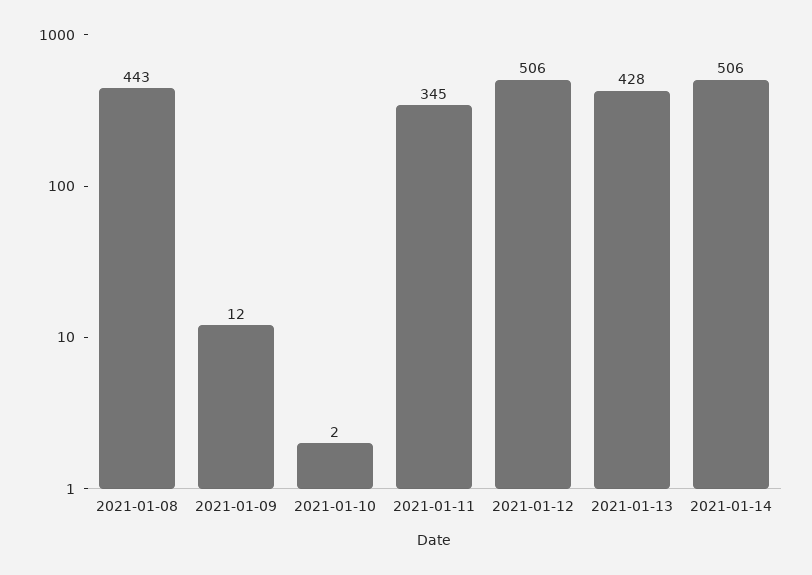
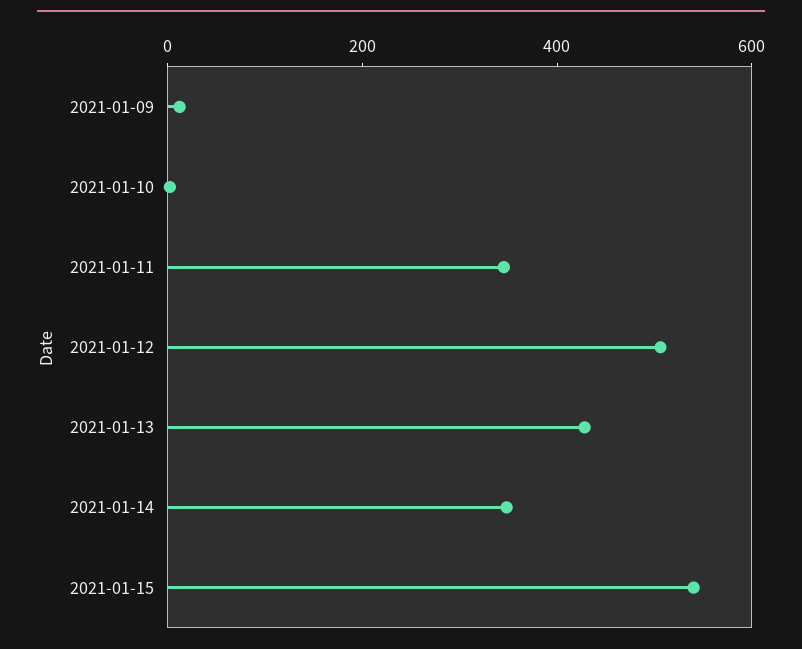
2021-01-08: 443 -> none
2021-01-14: 506 -> 350
2021-01-15: none -> 550

